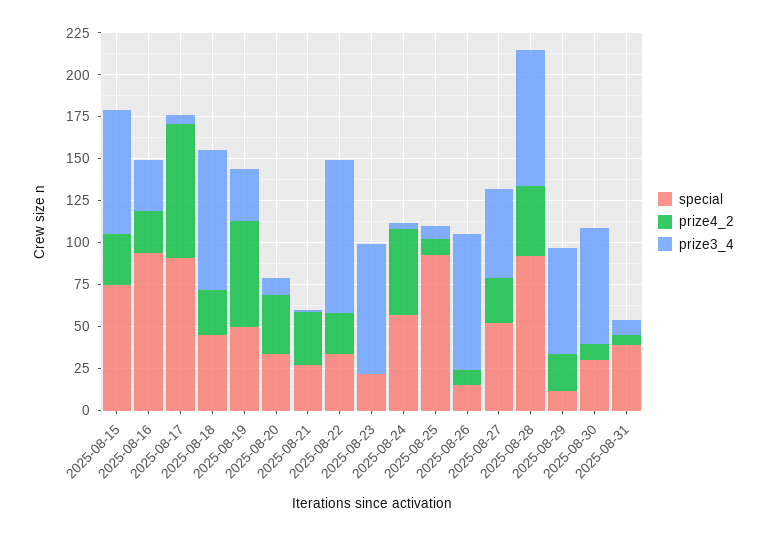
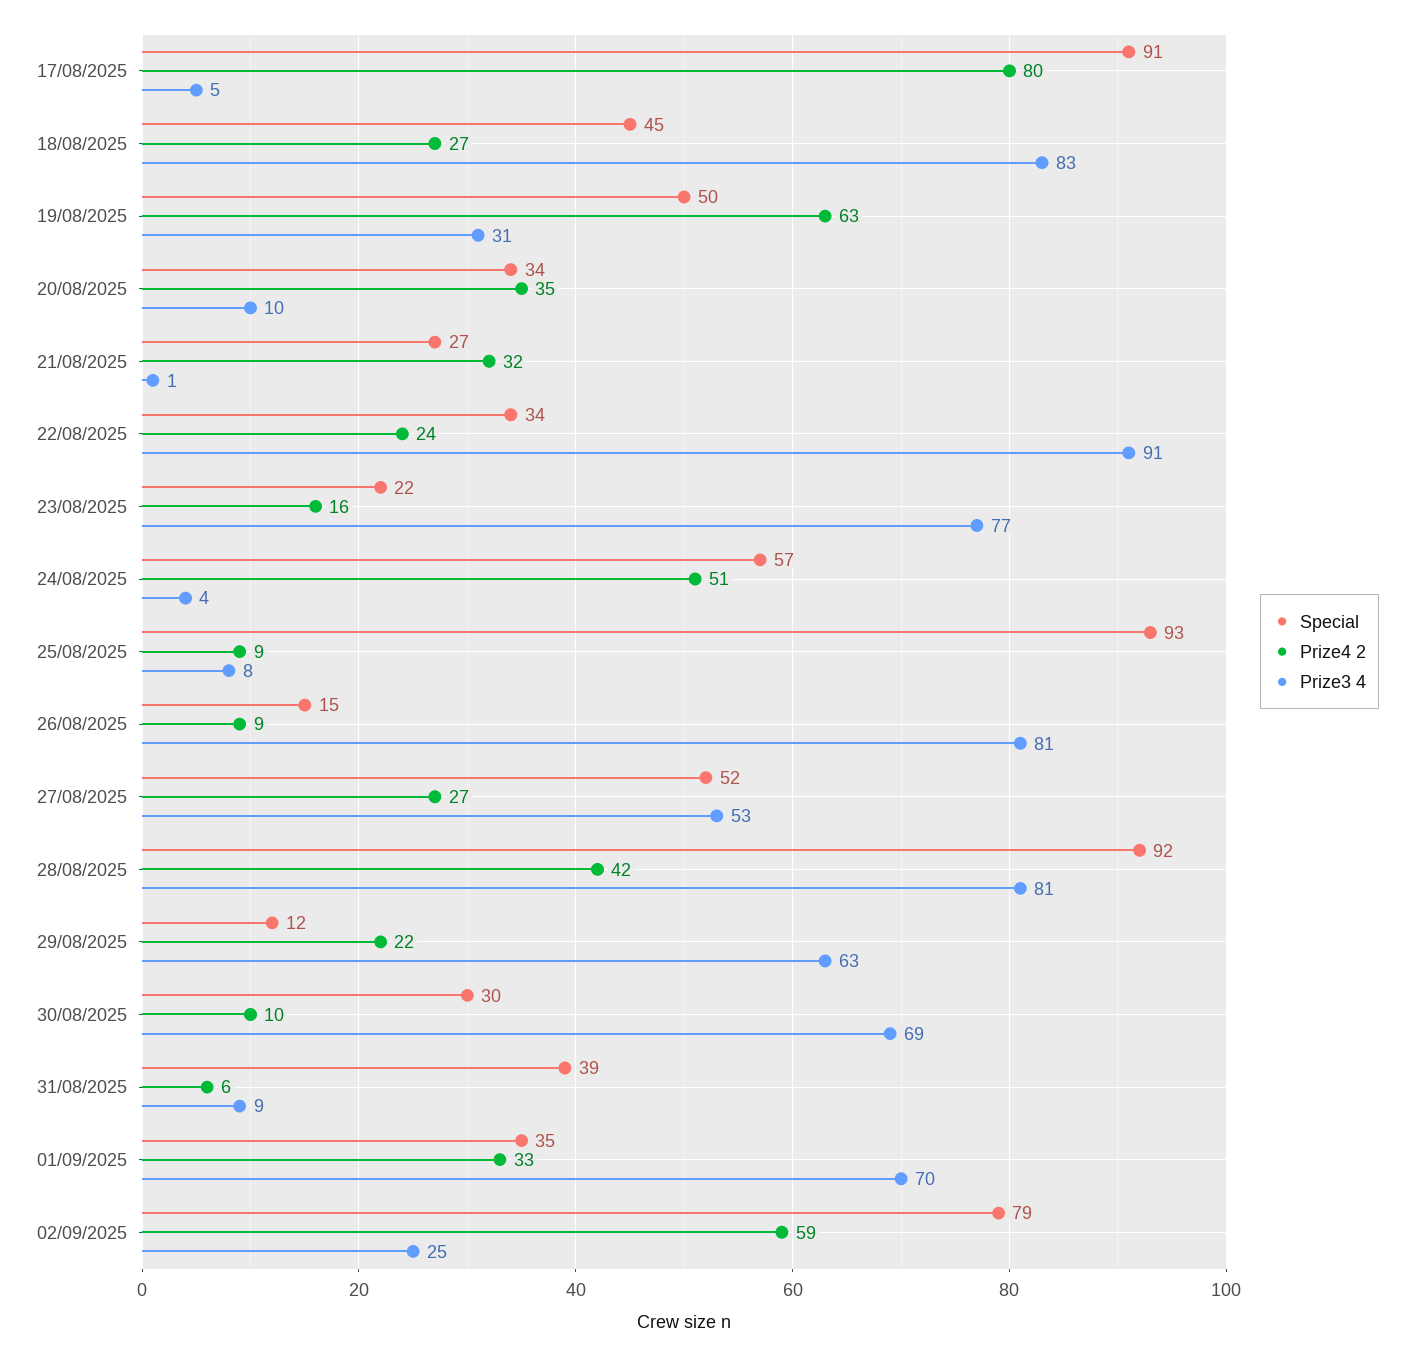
special, 2025-08-15: 75 -> none
prize4_2, 2025-08-15: 30 -> none
prize3_4, 2025-08-15: 75 -> none
special, 2025-08-16: 95 -> none
prize4_2, 2025-08-16: 25 -> none
prize3_4, 2025-08-16: 30 -> none
prize4_2, 2025-08-23: 0 -> 16
special, 01/09/2025: none -> 35
prize4_2, 01/09/2025: none -> 33
prize3_4, 01/09/2025: none -> 70
special, 02/09/2025: none -> 79
prize4_2, 02/09/2025: none -> 59
prize3_4, 02/09/2025: none -> 25

